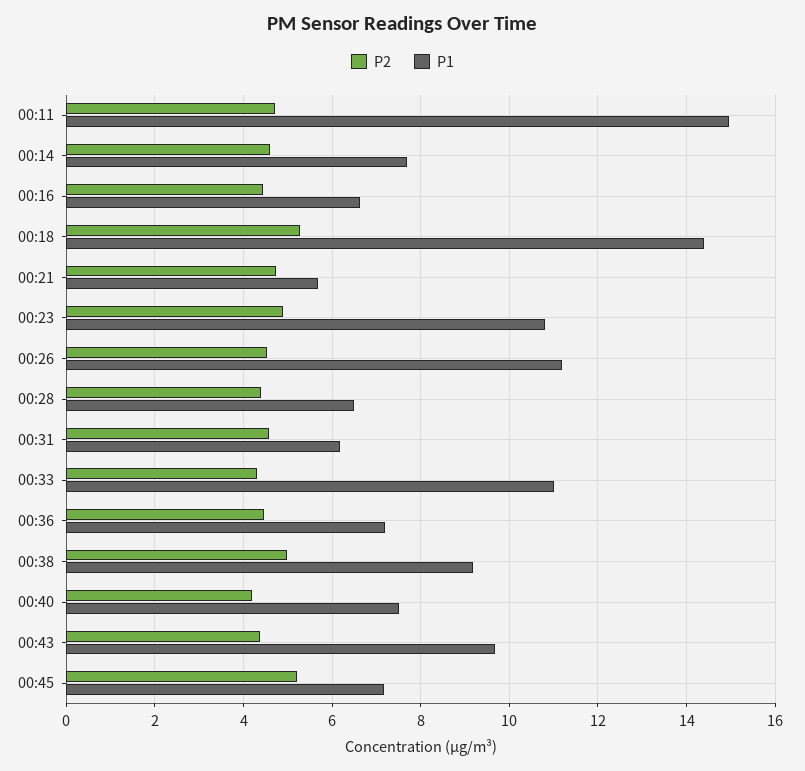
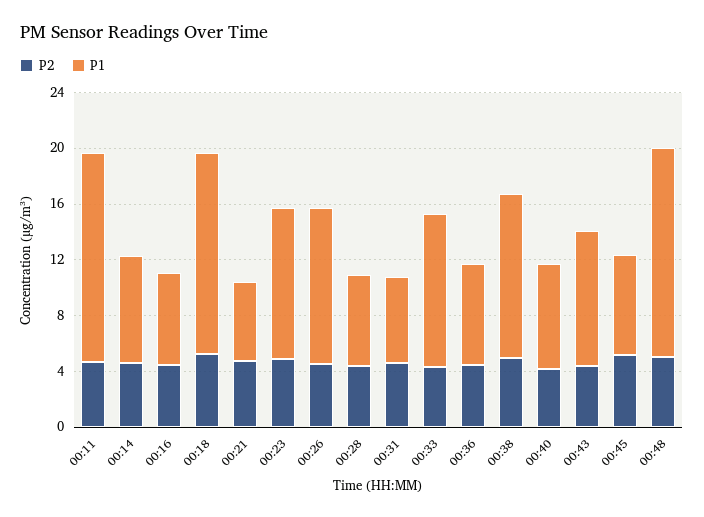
P1, 00:38: 9.2 -> 12
P2, 00:48: none -> 5
P1, 00:48: none -> 15

